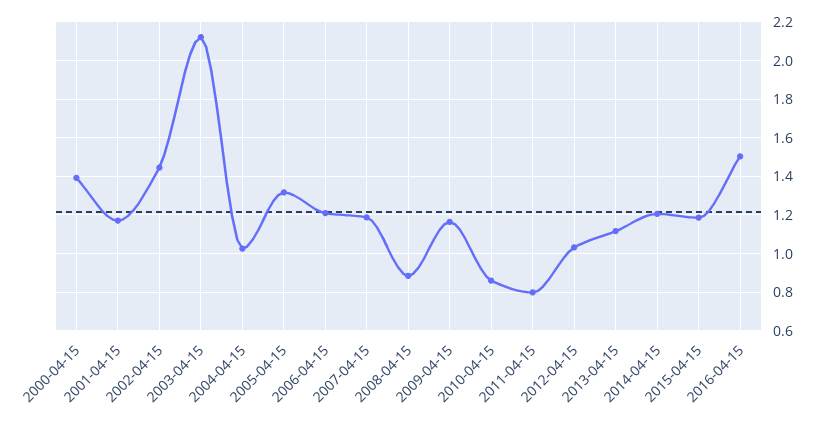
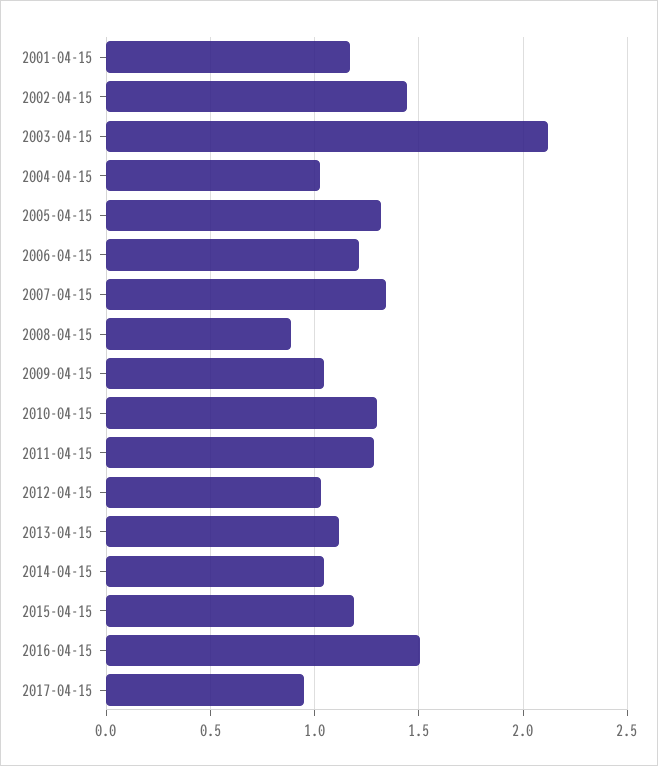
2000-04-15: 1.4 -> none
2007-04-15: 1.2 -> 1.35
2009-04-15: 1.15 -> 1.05
2010-04-15: 0.85 -> 1.3
2011-04-15: 0.8 -> 1.3
2014-04-15: 1.2 -> 1.05
2017-04-15: none -> 0.95

